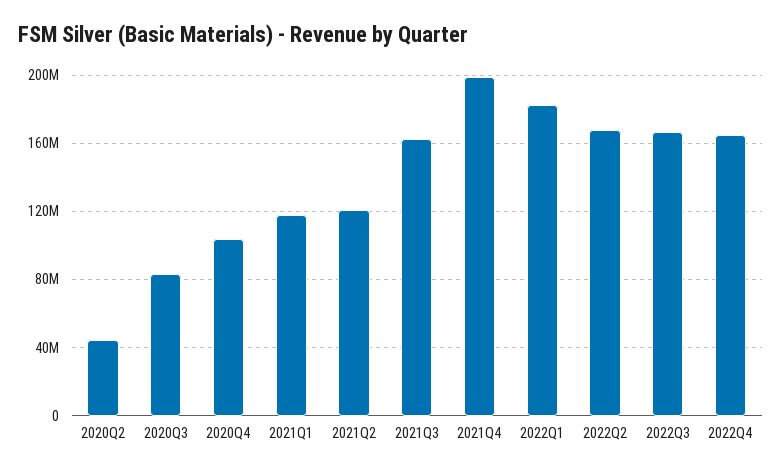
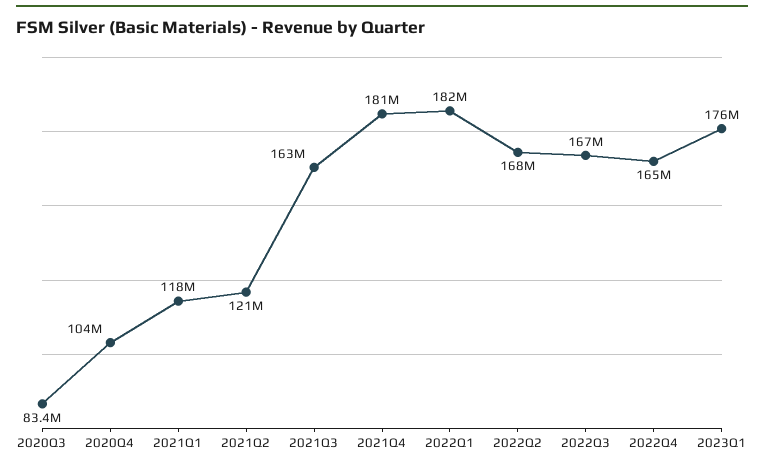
2020Q2: 45000000 -> none
2021Q4: 200000000 -> 181000000
2023Q1: none -> 176000000

